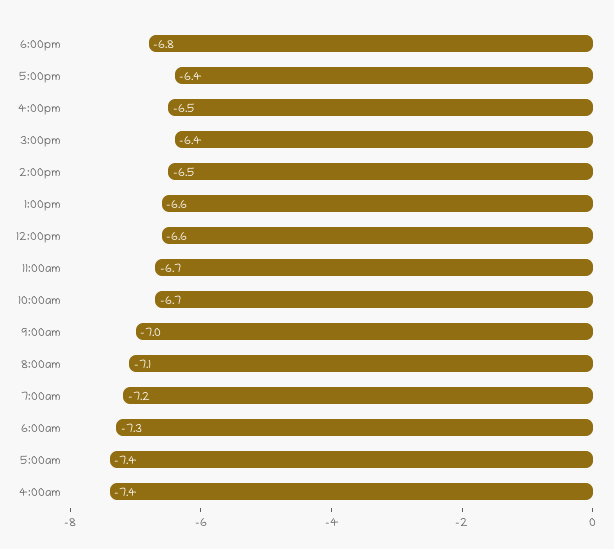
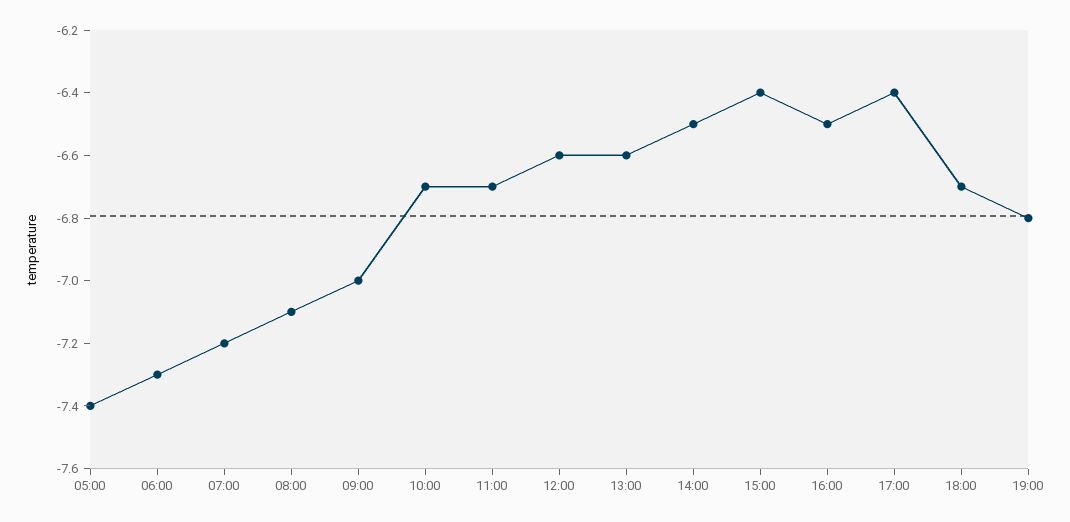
6:00pm: -6.8 -> -6.7
4:00am: -7.4 -> none
19:00: none -> -6.8

